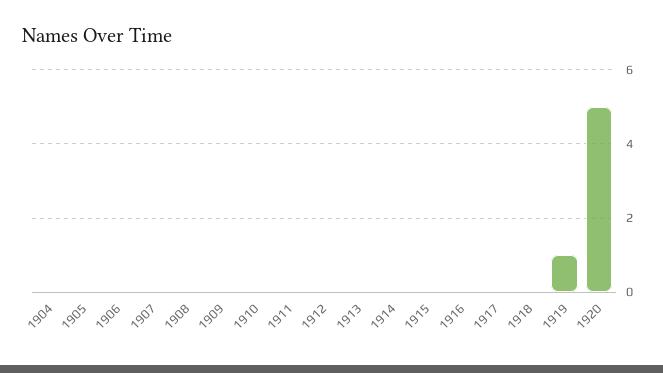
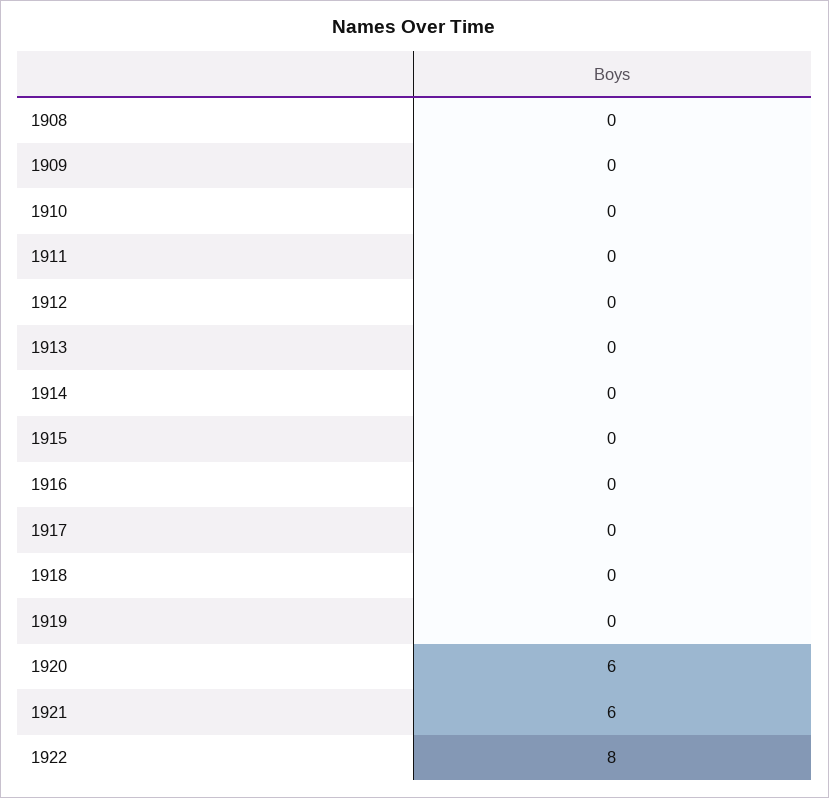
1904: 0 -> none
1905: 0 -> none
1906: 0 -> none
1907: 0 -> none
1919: 1 -> 0
1920: 5 -> 6
1921: none -> 6
1922: none -> 8

